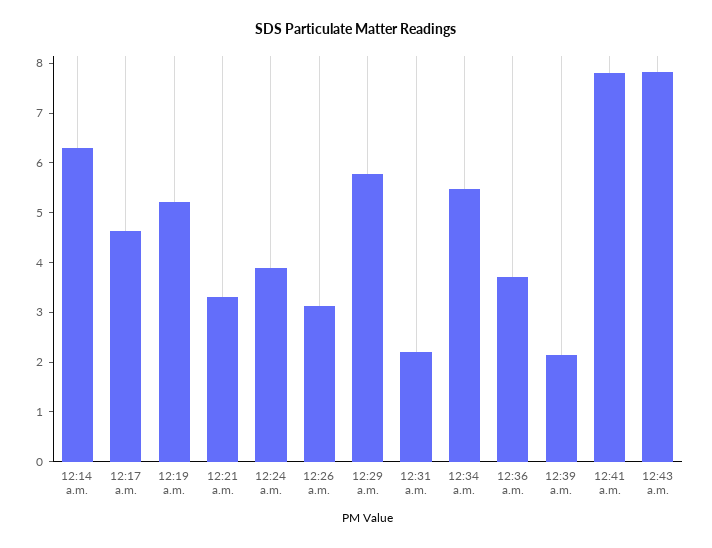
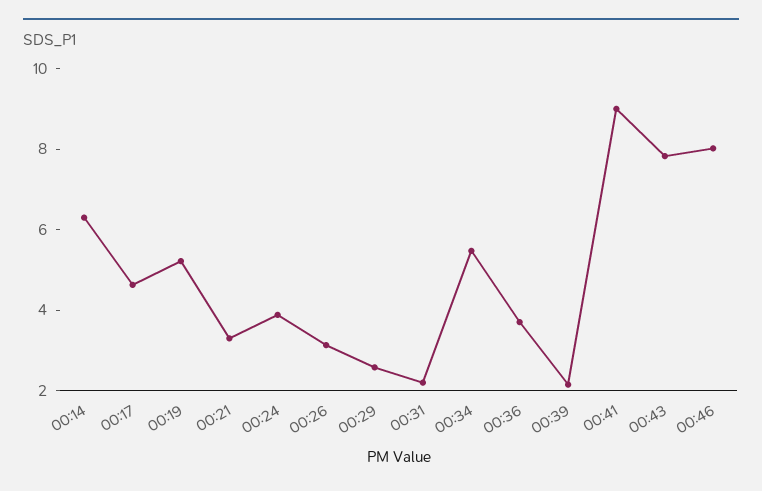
12:29 a.m.: 5.8 -> 2.5
12:41 a.m.: 7.8 -> 9
00:46: none -> 8

